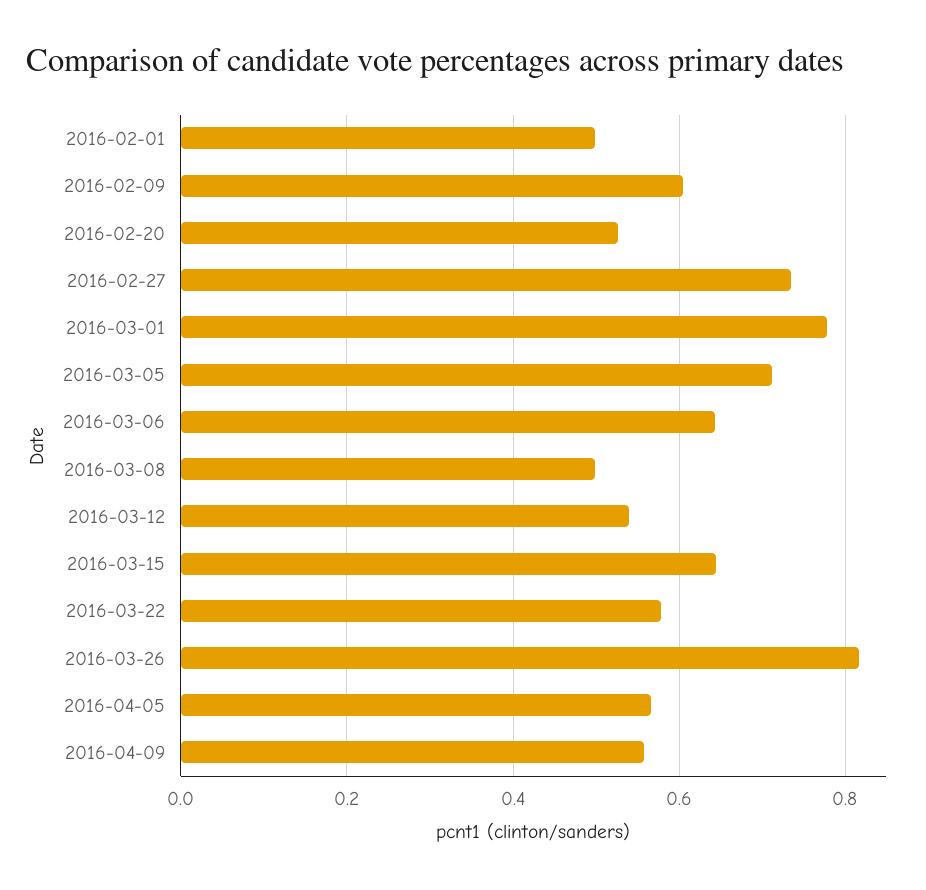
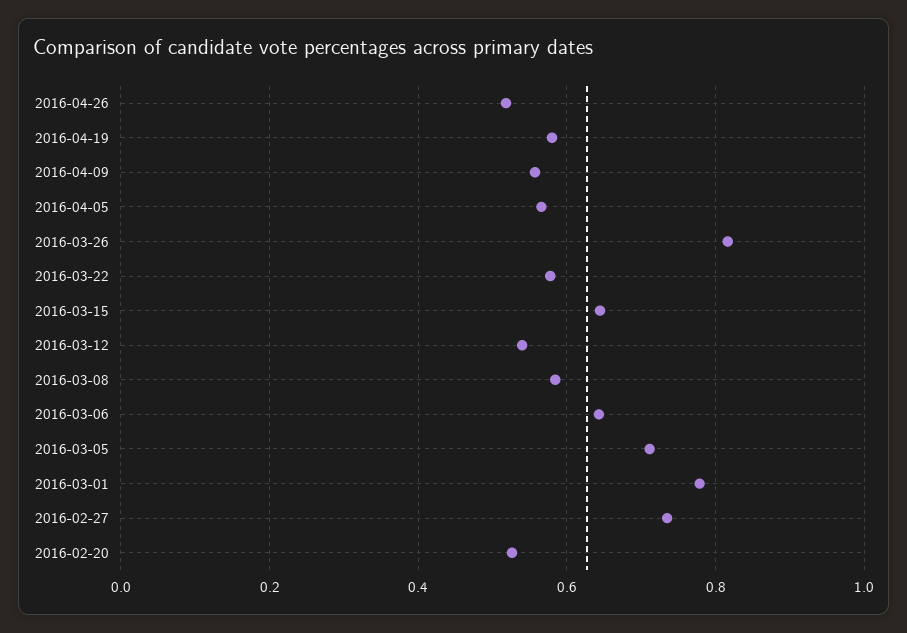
2016-02-01: 0.5 -> none
2016-02-09: 0.6 -> none
2016-03-08: 0.5 -> 0.58
2016-04-26: none -> 0.52
2016-04-19: none -> 0.58

